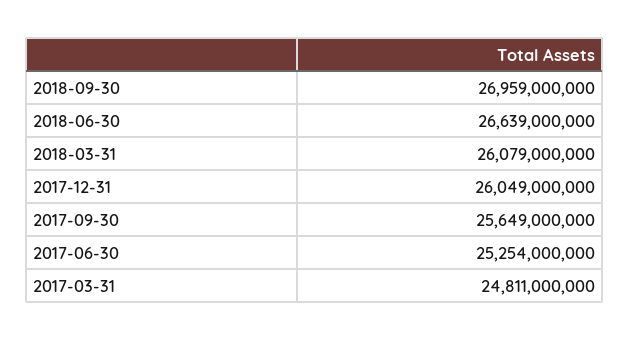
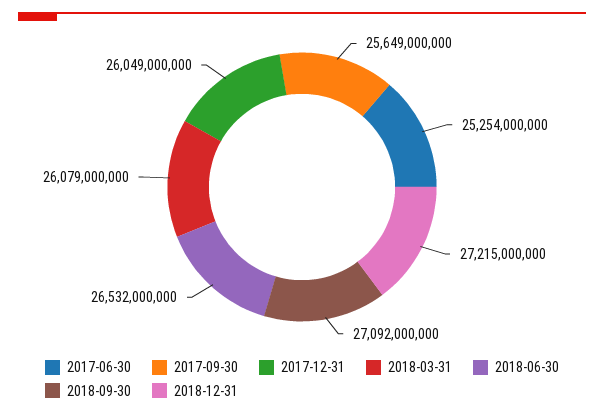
2018-09-30: 26959000000 -> 27092000000
2018-06-30: 26639000000 -> 26532000000
2017-03-31: 24811000000 -> none
2018-12-31: none -> 27215000000

